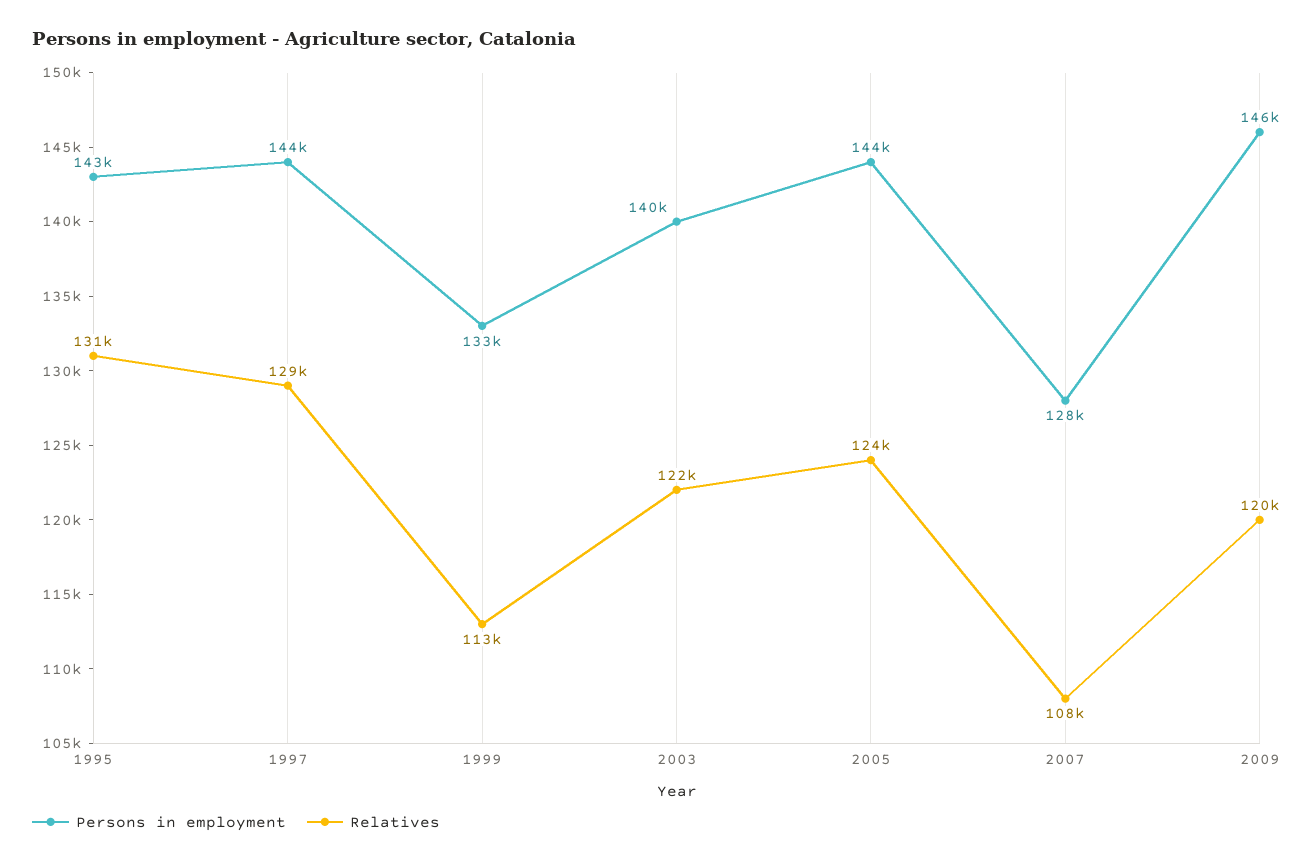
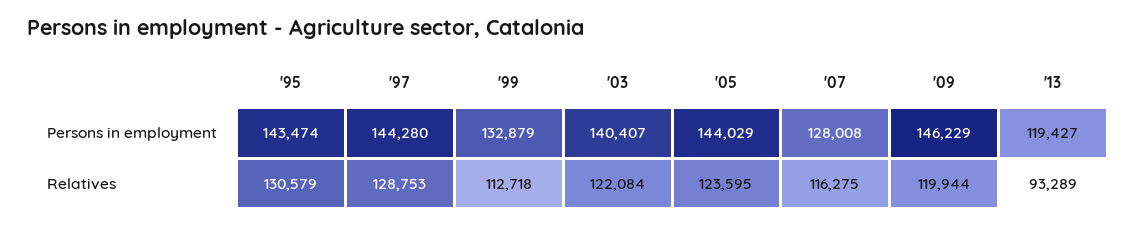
Relatives, 2007: 108000 -> 116275
Persons in employment, '13: none -> 119427
Relatives, '13: none -> 93289

